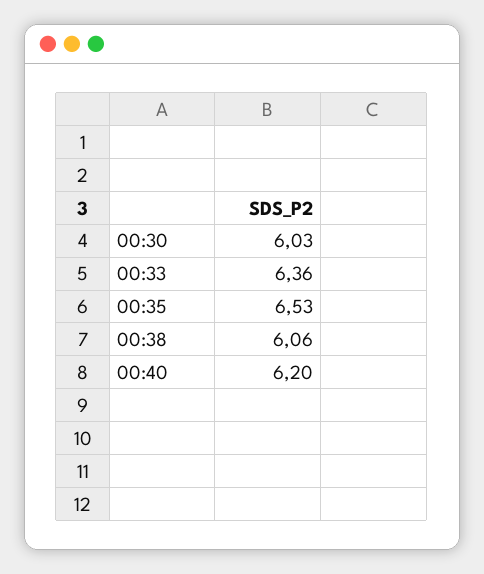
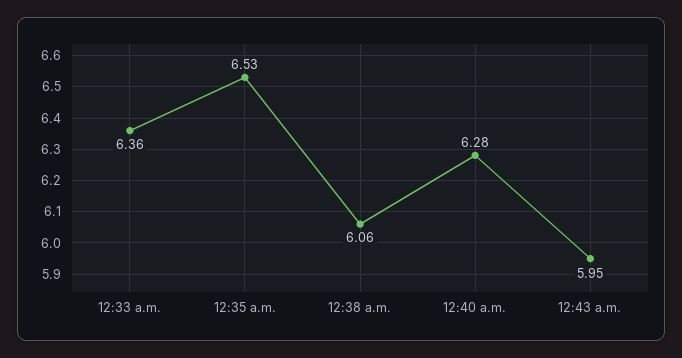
00:30: 6.03 -> none
00:40: 6.2 -> 6.28
12:43 a.m.: none -> 5.95

